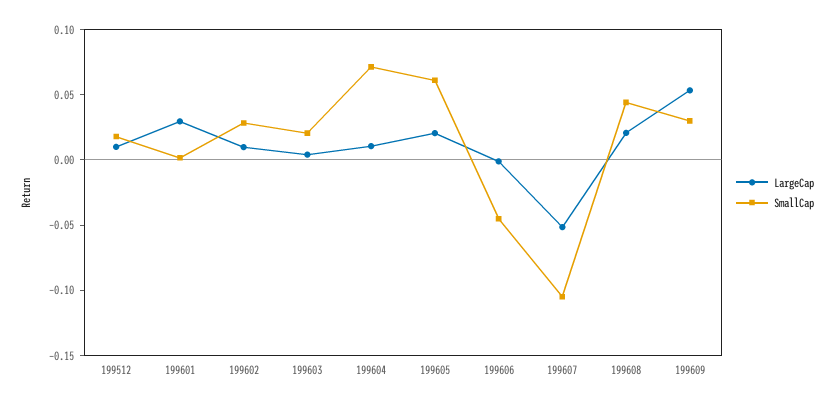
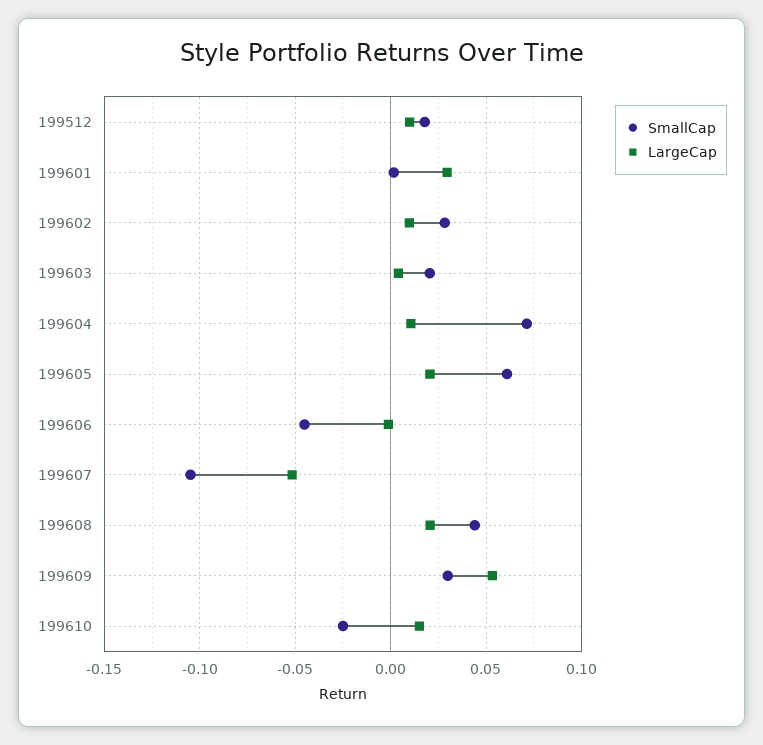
SmallCap, 199610: none -> -0.025
LargeCap, 199610: none -> 0.015

